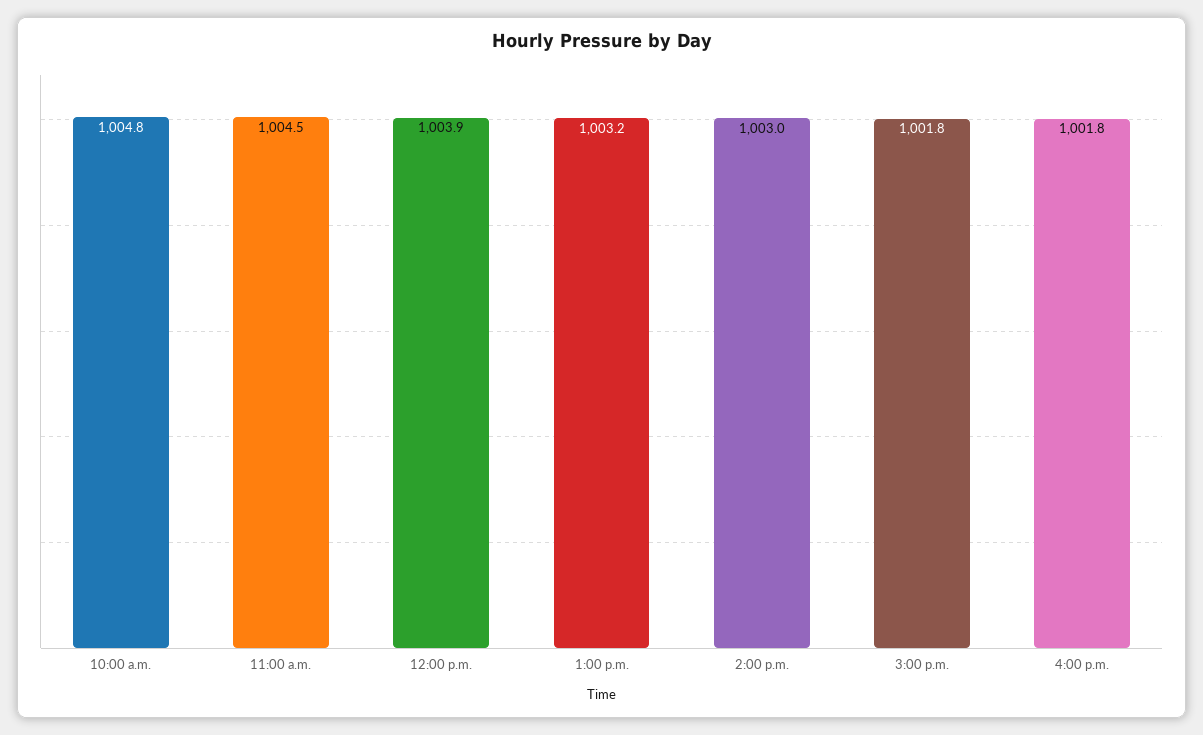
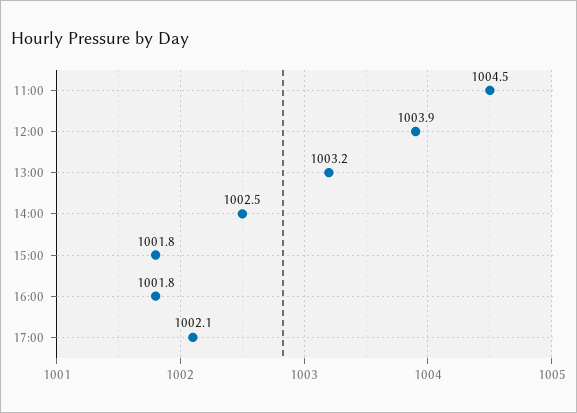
10:00 a.m.: 1004.8 -> none
2:00 p.m.: 1003 -> 1002.5
17:00: none -> 1002.1

